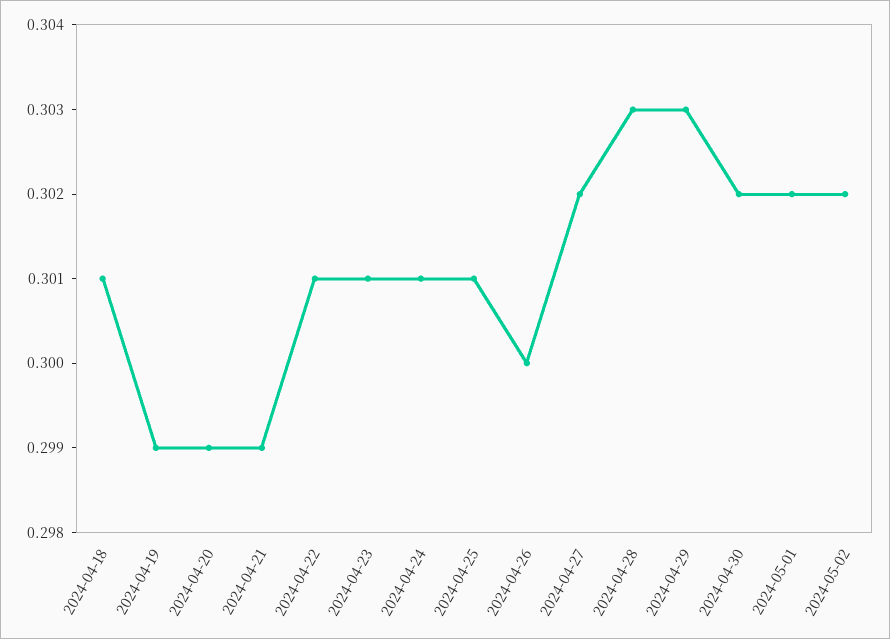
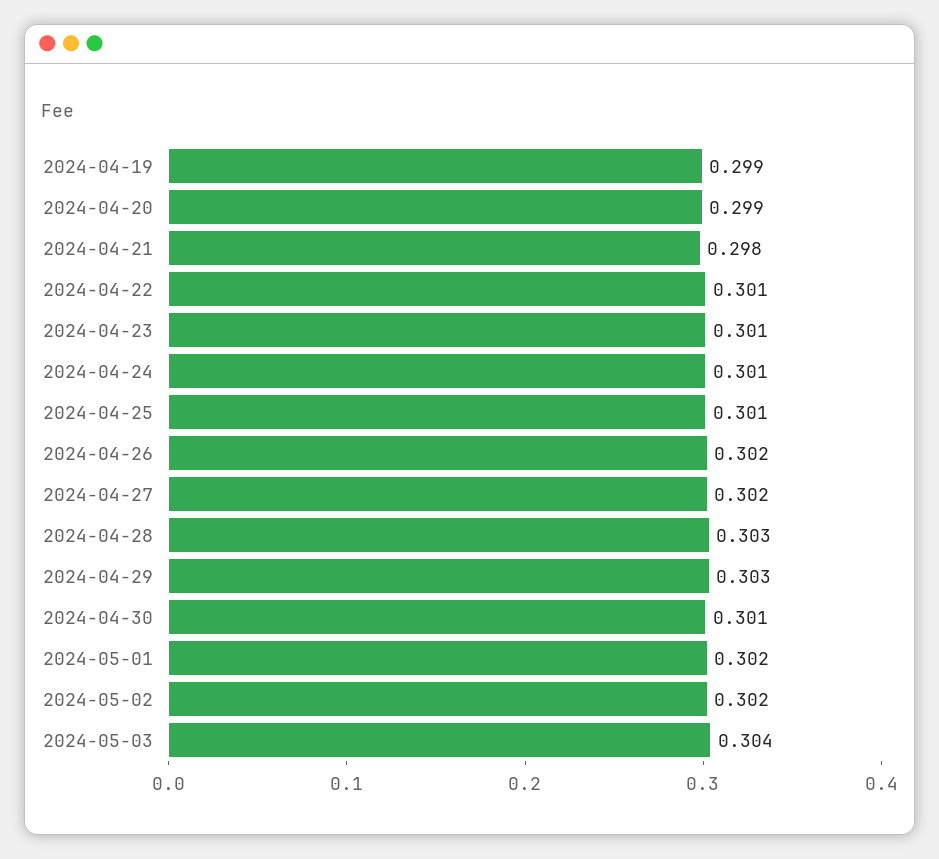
2024-04-18: 0.301 -> none
2024-04-21: 0.299 -> 0.298
2024-04-26: 0.3 -> 0.302
2024-04-30: 0.302 -> 0.301
2024-05-03: none -> 0.304

